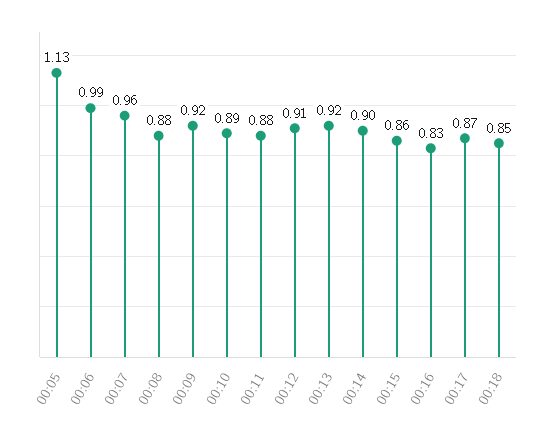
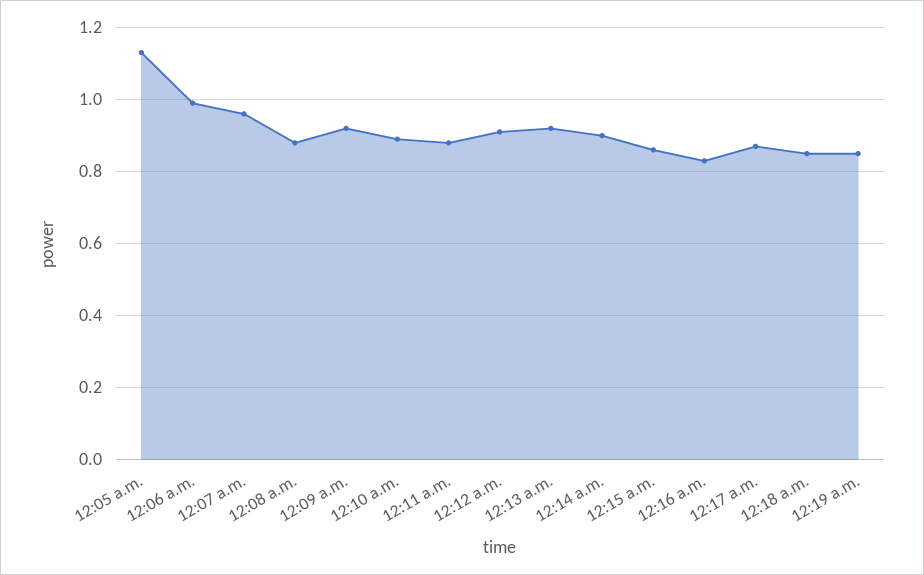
12:19 a.m.: none -> 0.85

